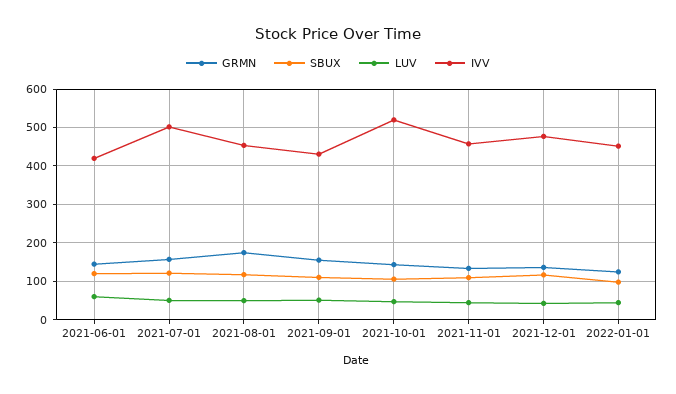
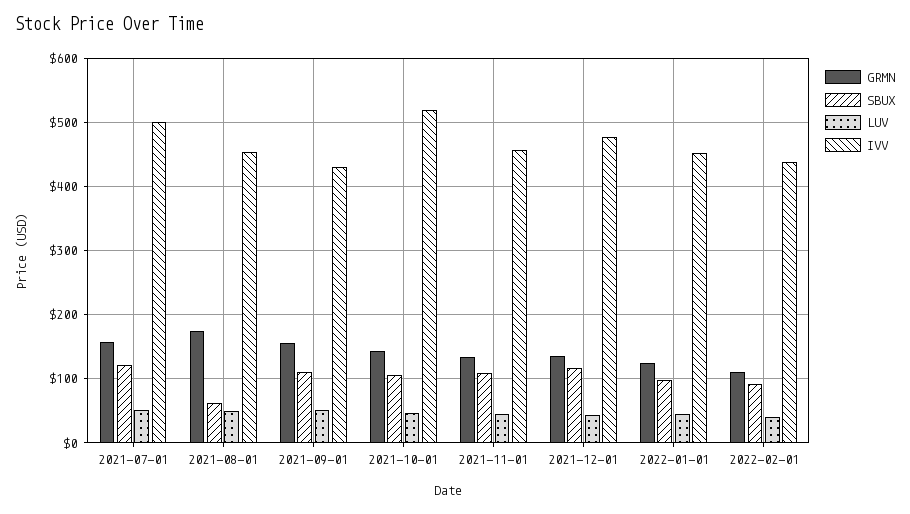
GRMN, 2021-06-01: 140 -> none
SBUX, 2021-06-01: 120 -> none
LUV, 2021-06-01: 60 -> none
IVV, 2021-06-01: 420 -> none
SBUX, 2021-08-01: 120 -> 60
GRMN, 2022-02-01: none -> 110
SBUX, 2022-02-01: none -> 90
LUV, 2022-02-01: none -> 40
IVV, 2022-02-01: none -> 440

